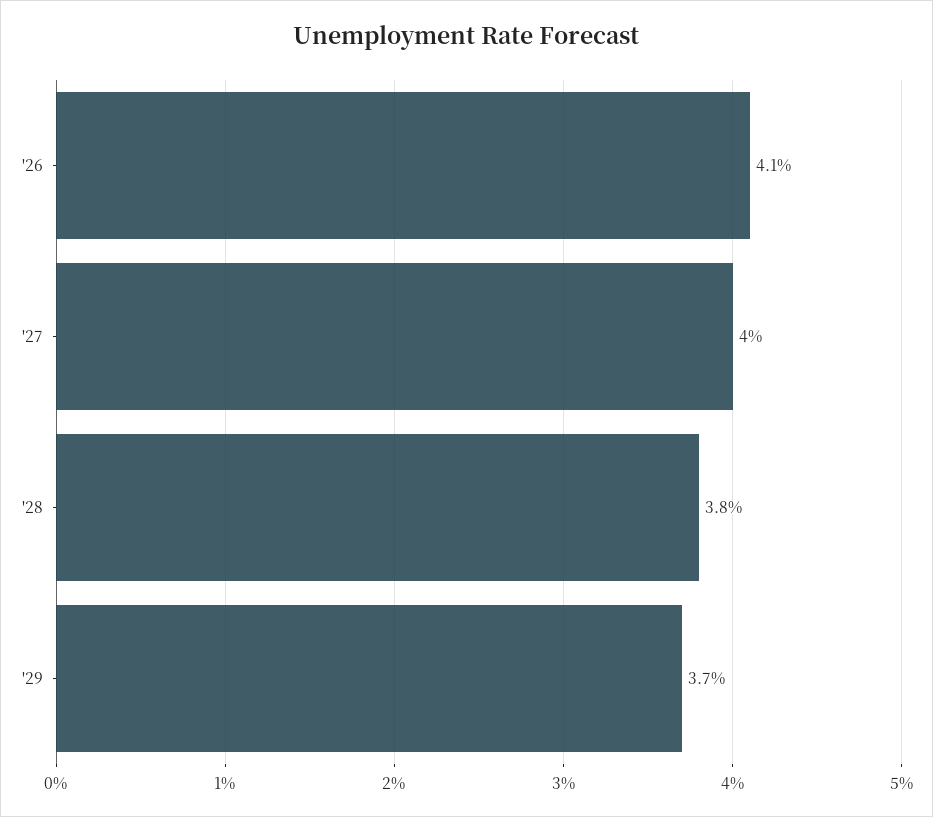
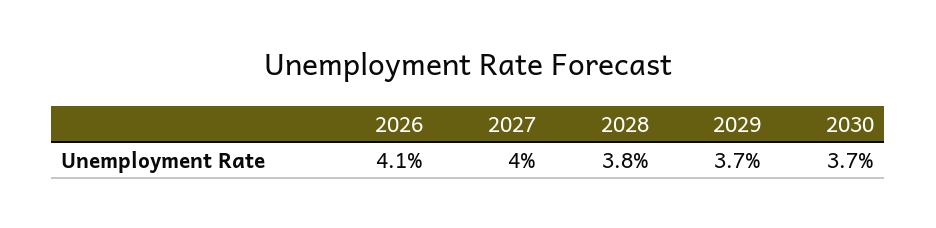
2030: none -> 3.7

